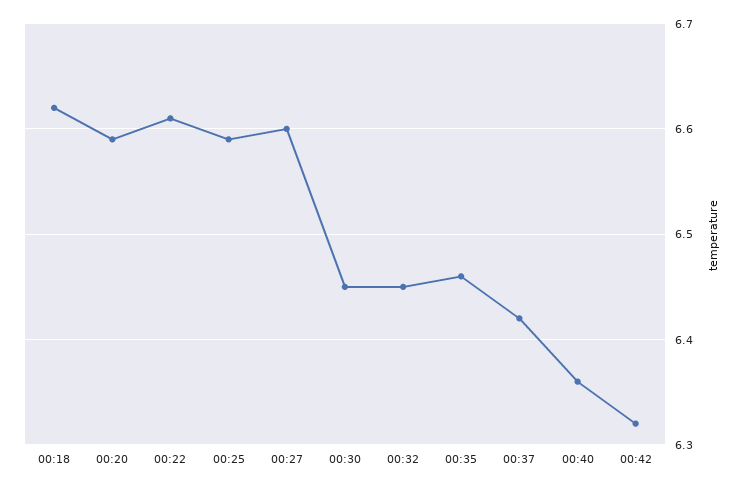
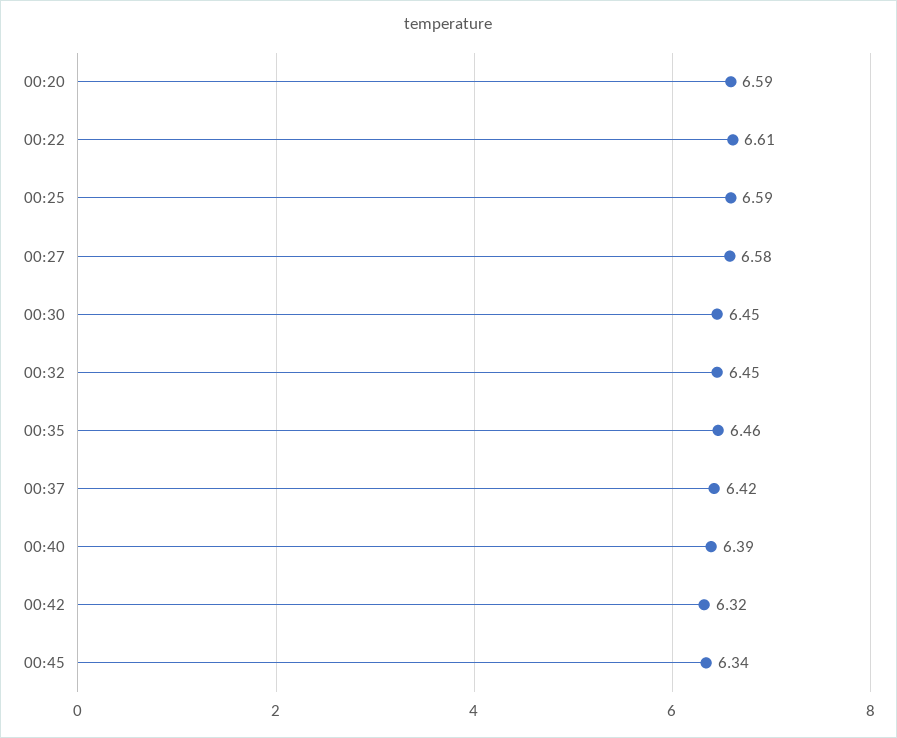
00:18: 6.62 -> none
00:27: 6.6 -> 6.58
00:40: 6.36 -> 6.39
00:45: none -> 6.34

